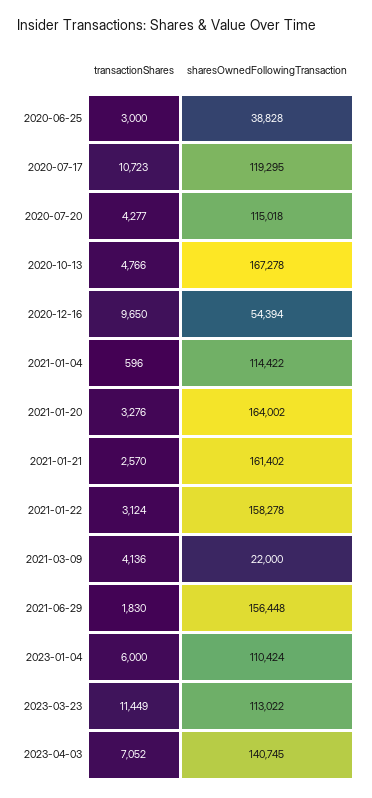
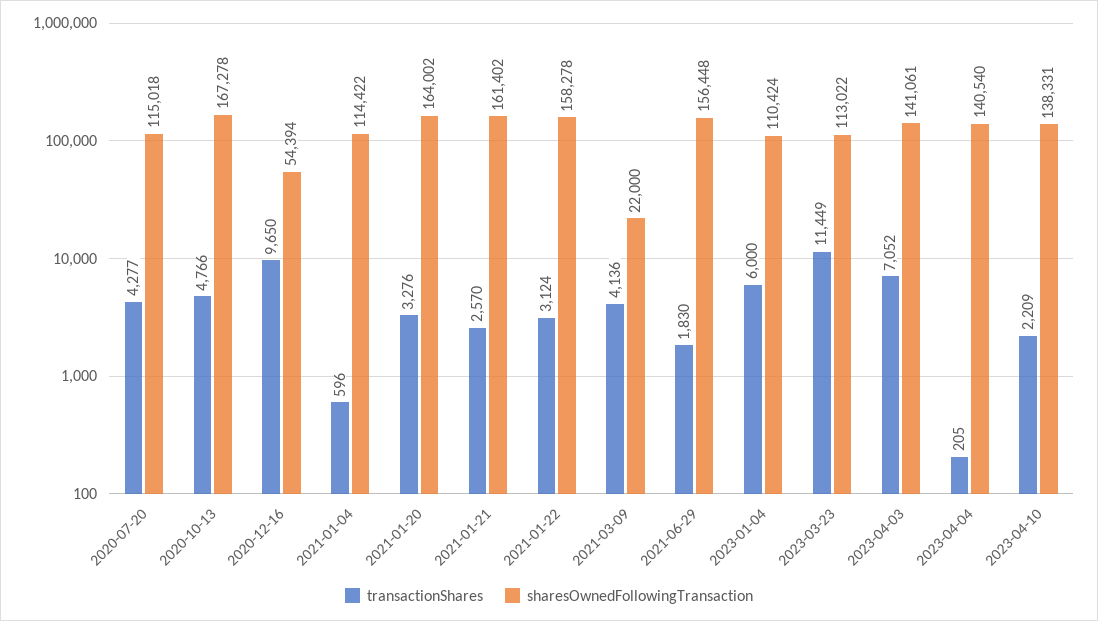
transactionShares, 2020-06-25: 3000 -> none
sharesOwnedFollowingTransaction, 2020-06-25: 38828 -> none
transactionShares, 2020-07-17: 10723 -> none
sharesOwnedFollowingTransaction, 2020-07-17: 119295 -> none
sharesOwnedFollowingTransaction, 2023-04-03: 140745 -> 141061
transactionShares, 2023-04-04: none -> 205
sharesOwnedFollowingTransaction, 2023-04-04: none -> 140540
transactionShares, 2023-04-10: none -> 2209
sharesOwnedFollowingTransaction, 2023-04-10: none -> 138331

